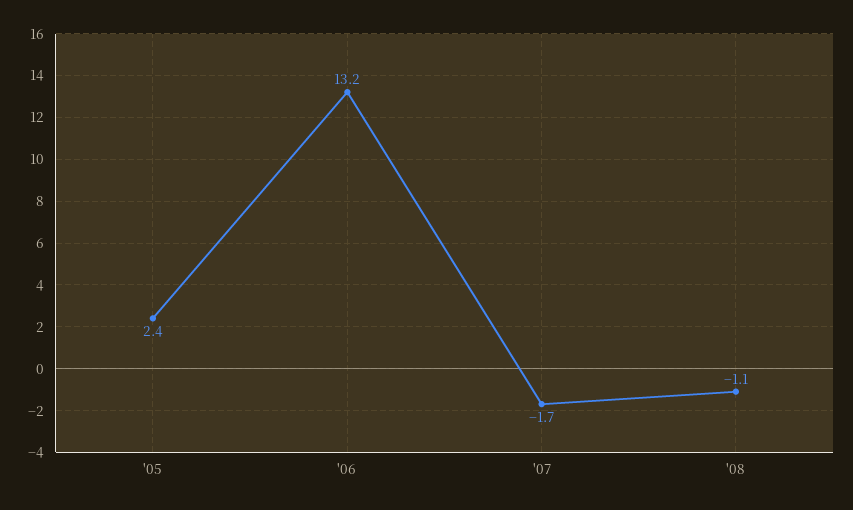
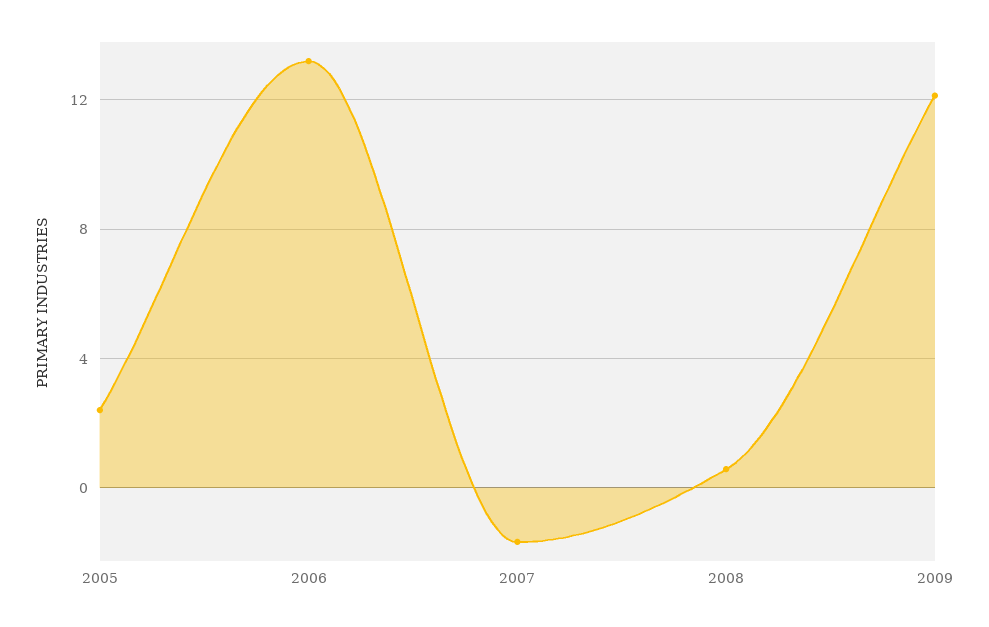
'08: -1.1 -> 0.5
2009: none -> 12

